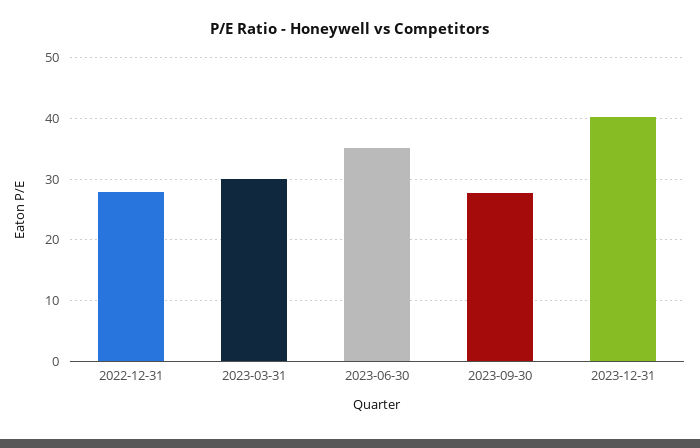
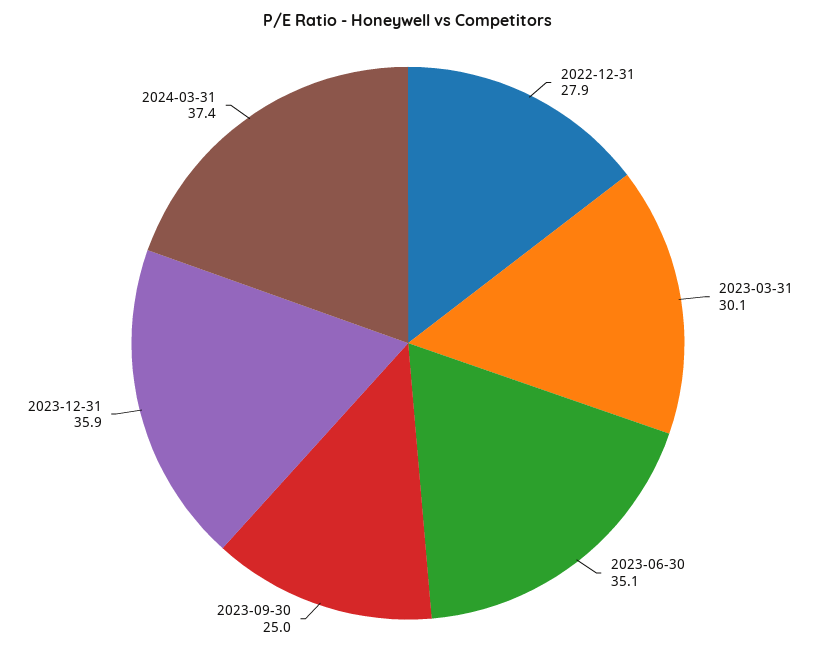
2023-09-30: 28 -> 25
2023-12-31: 40 -> 35.9
2024-03-31: none -> 37.4

